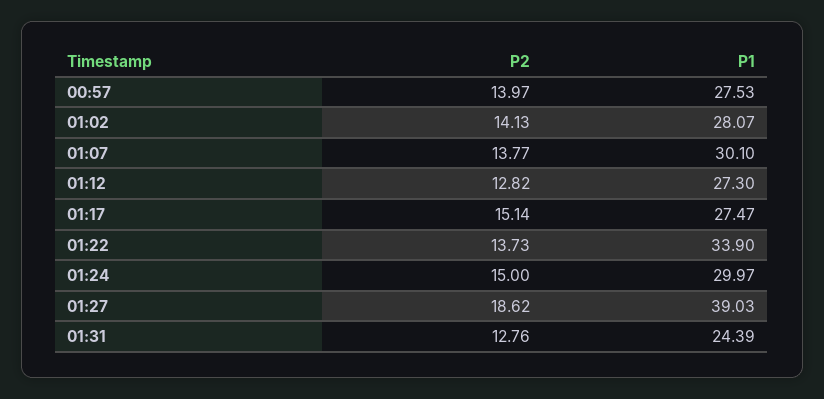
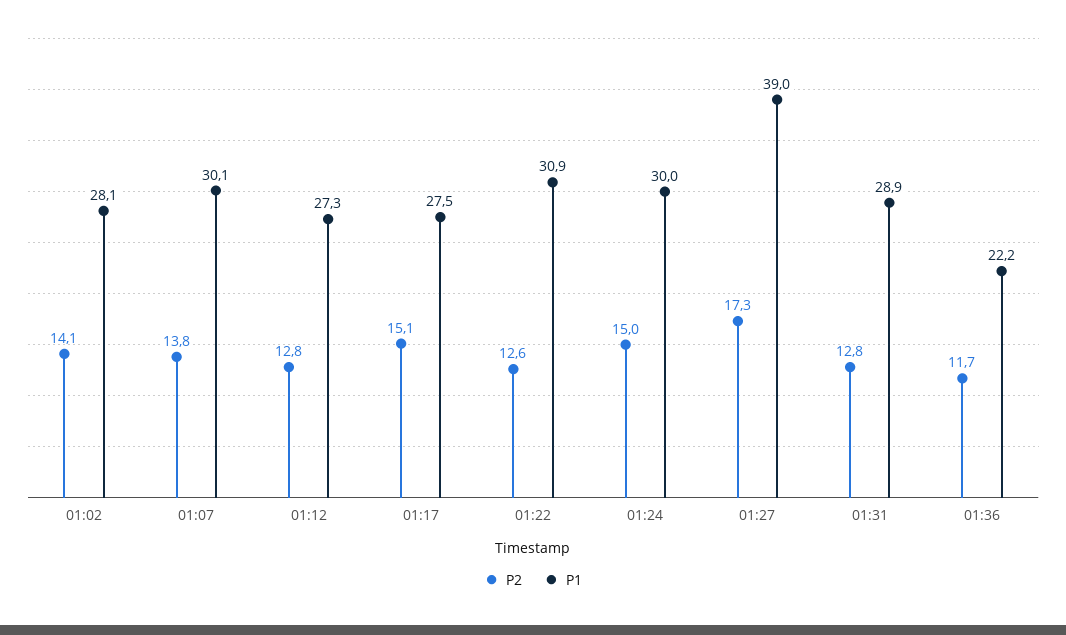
P2, 00:57: 13.97 -> none
P1, 00:57: 27.53 -> none
P2, 01:22: 13.73 -> 12.6
P1, 01:22: 33.9 -> 30.9
P2, 01:27: 18.62 -> 17.3
P1, 01:31: 24.39 -> 28.9
P2, 01:36: none -> 11.7
P1, 01:36: none -> 22.2

